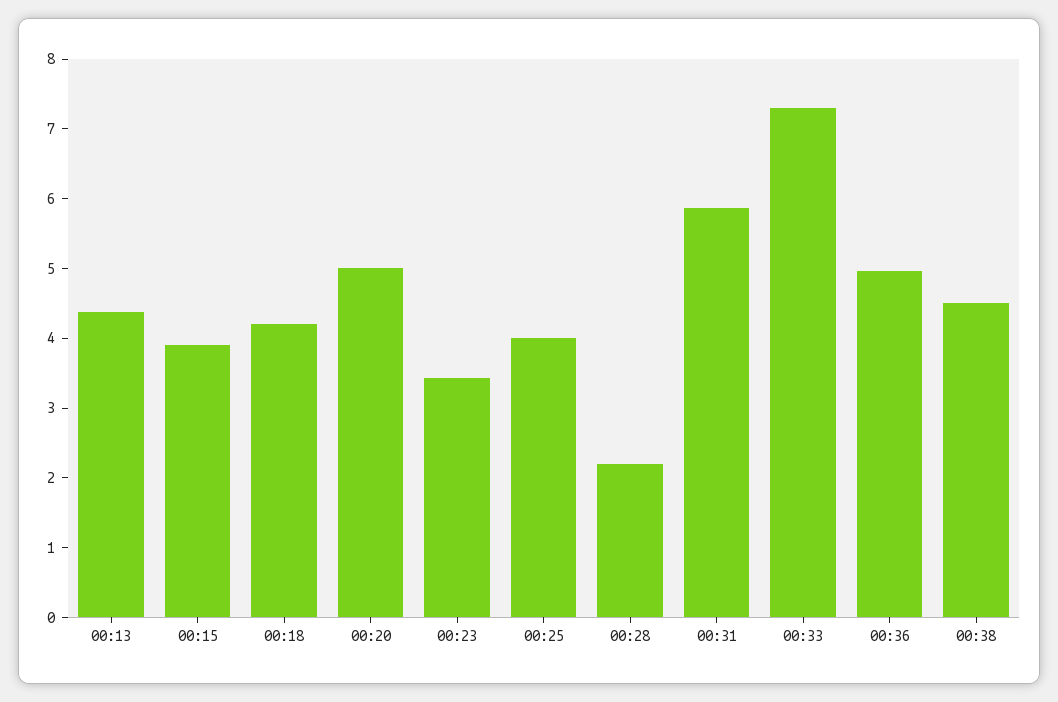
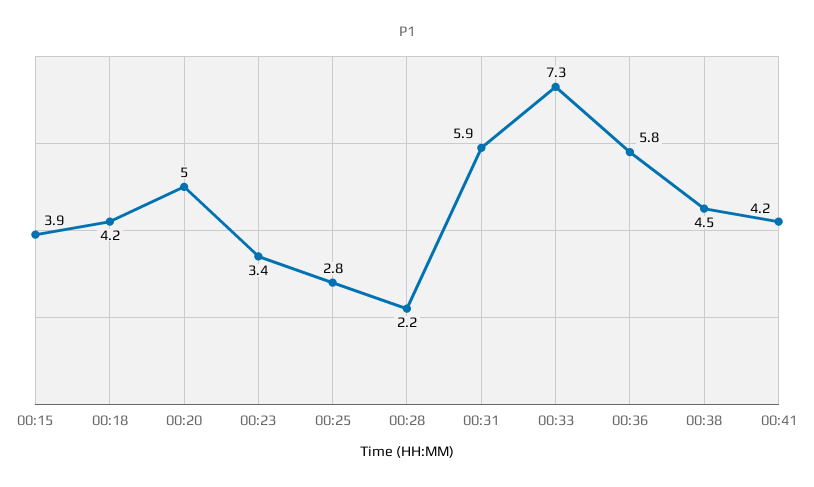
00:13: 4.4 -> none
00:25: 4 -> 2.8
00:36: 5 -> 5.8
00:41: none -> 4.2

